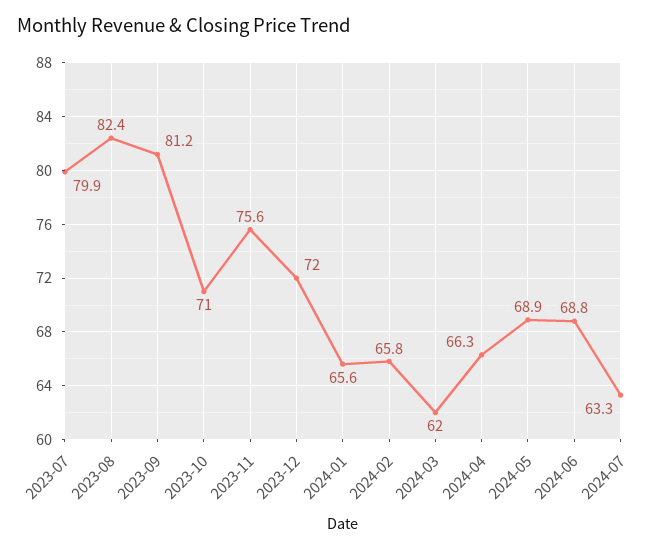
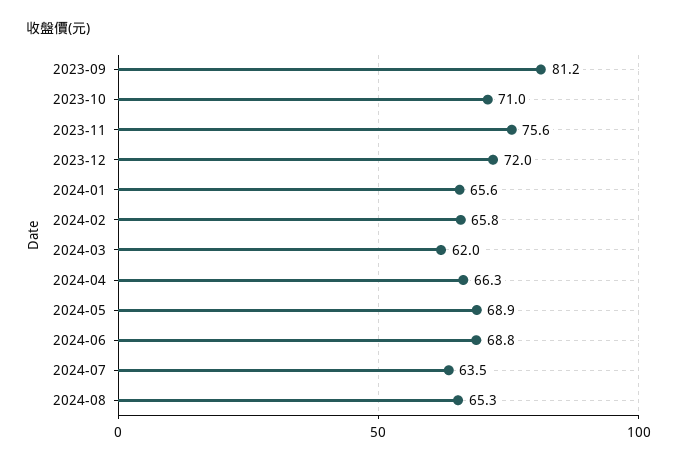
2023-07: 79.9 -> none
2023-08: 82.4 -> none
2024-07: 63.3 -> 63.5
2024-08: none -> 65.3

